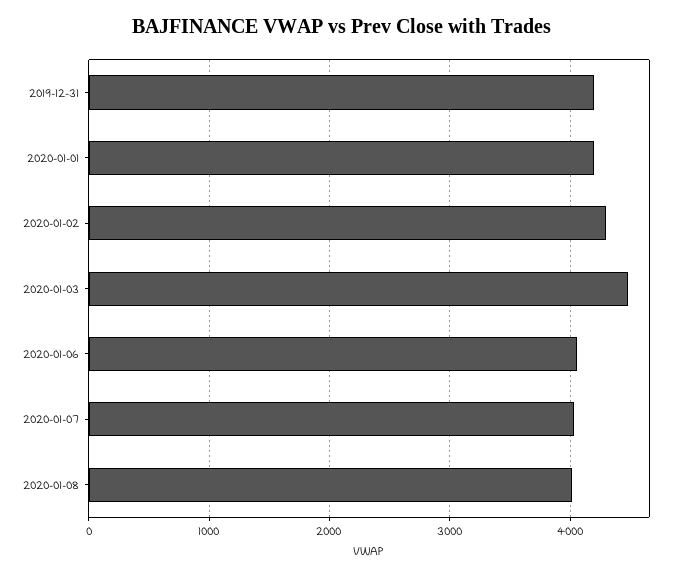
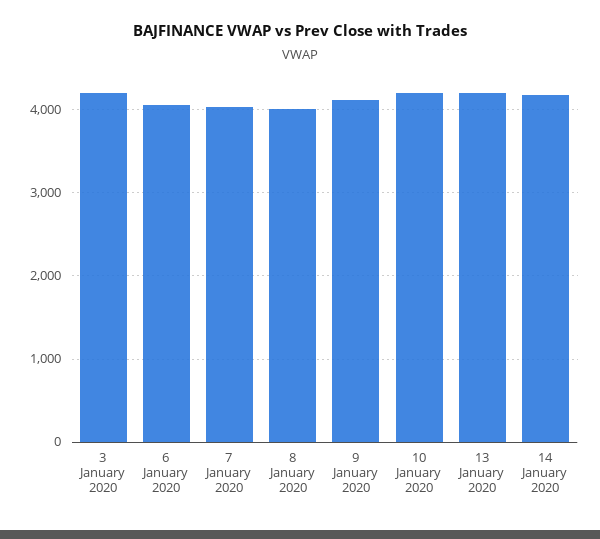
2019-12-31: 4200 -> none
2020-01-01: 4200 -> none
2020-01-02: 4300 -> none
2020-01-03: 4500 -> 4200
9 January 2020: none -> 4100
10 January 2020: none -> 4200
13 January 2020: none -> 4200
14 January 2020: none -> 4200

